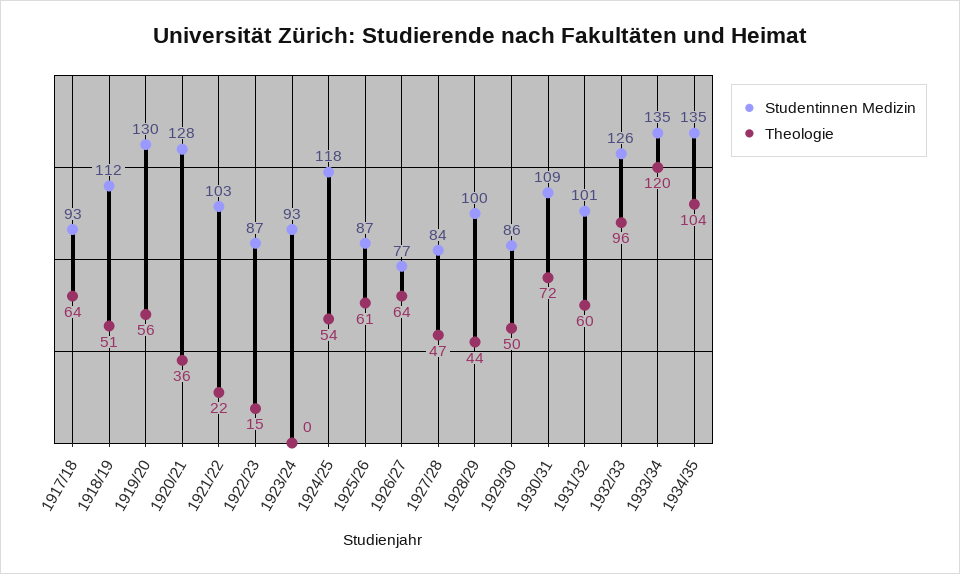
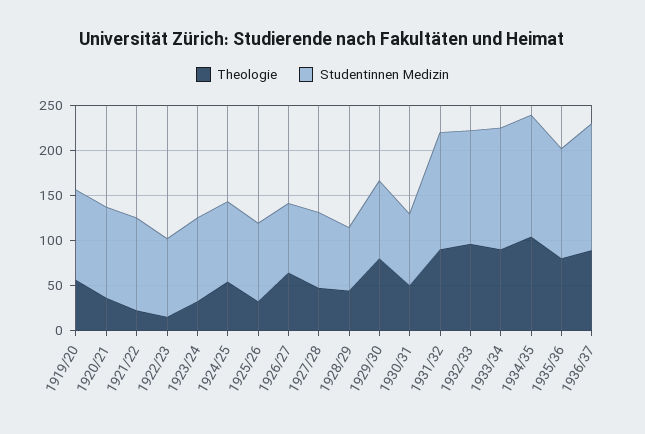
Studentinnen Medizin, 1917/18: 93 -> none
Theologie, 1917/18: 64 -> none
Studentinnen Medizin, 1918/19: 112 -> none
Theologie, 1918/19: 51 -> none
Studentinnen Medizin, 1919/20: 130 -> 100
Studentinnen Medizin, 1920/21: 128 -> 100
Theologie, 1923/24: 0 -> 30
Studentinnen Medizin, 1924/25: 118 -> 90
Theologie, 1925/26: 61 -> 30
Studentinnen Medizin, 1928/29: 100 -> 70
Theologie, 1929/30: 50 -> 80
Studentinnen Medizin, 1930/31: 109 -> 80
Theologie, 1930/31: 72 -> 50
Studentinnen Medizin, 1931/32: 101 -> 130
Theologie, 1931/32: 60 -> 90
Theologie, 1933/34: 120 -> 90
Theologie, 1935/36: none -> 80
Studentinnen Medizin, 1935/36: none -> 120
Theologie, 1936/37: none -> 90
Studentinnen Medizin, 1936/37: none -> 140

